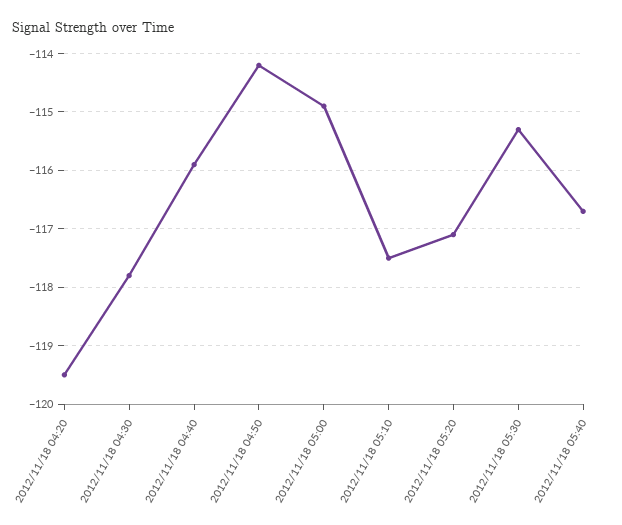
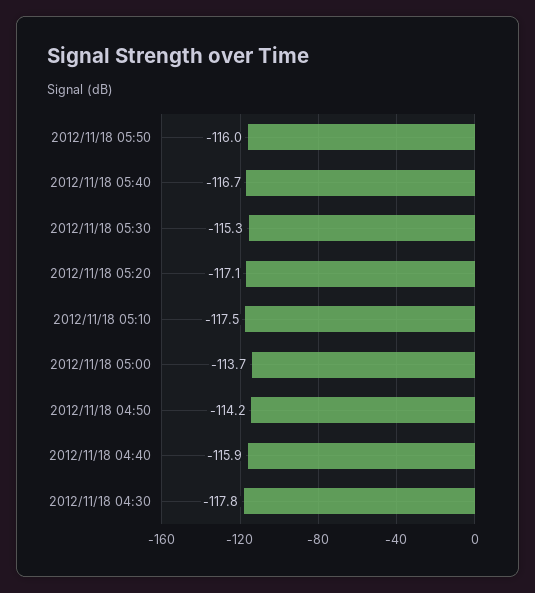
2012/11/18 04:20: -119.5 -> none
2012/11/18 05:00: -115 -> -113.7
2012/11/18 05:50: none -> -116

